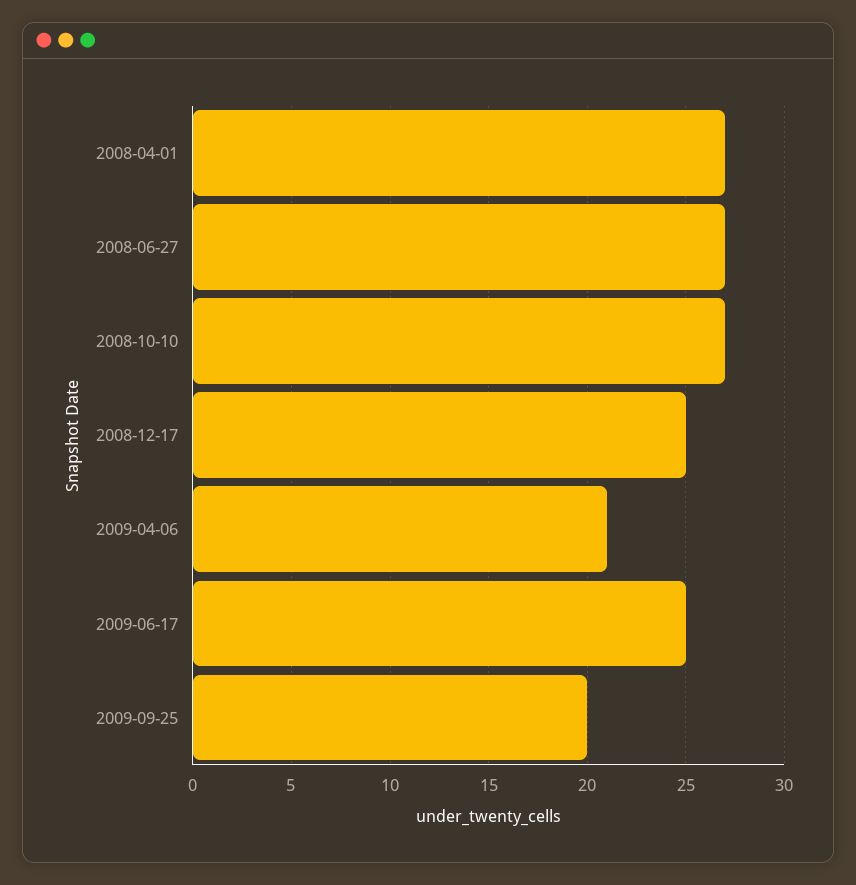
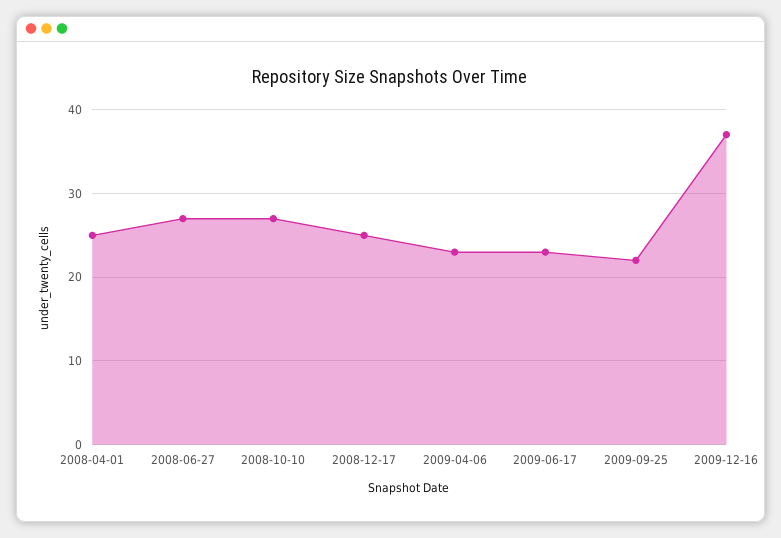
2008-04-01: 27 -> 25
2009-04-06: 21 -> 23
2009-06-17: 25 -> 23
2009-09-25: 20 -> 22
2009-12-16: none -> 37

